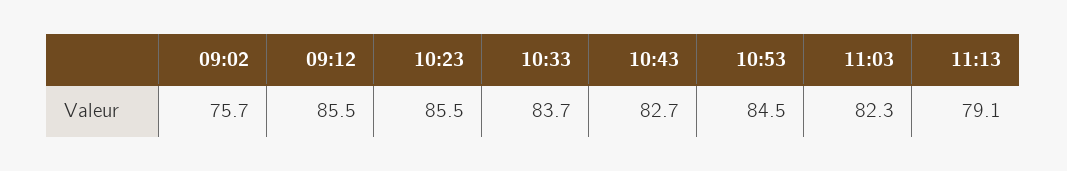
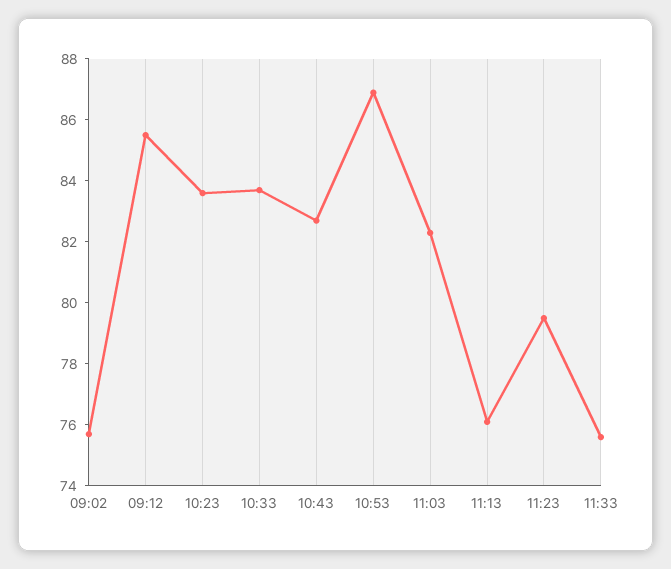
10:23: 85.5 -> 83.5
10:53: 84.5 -> 87
11:13: 79.1 -> 76
11:23: none -> 79.5
11:33: none -> 75.5

